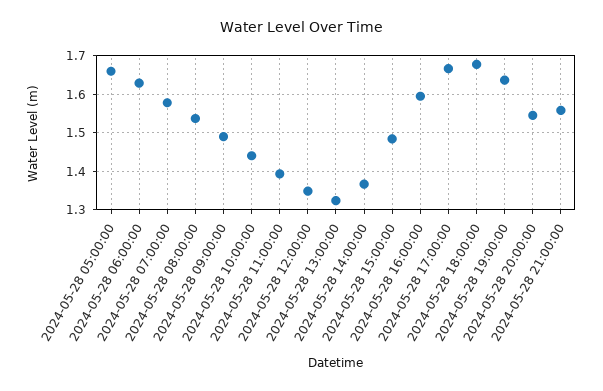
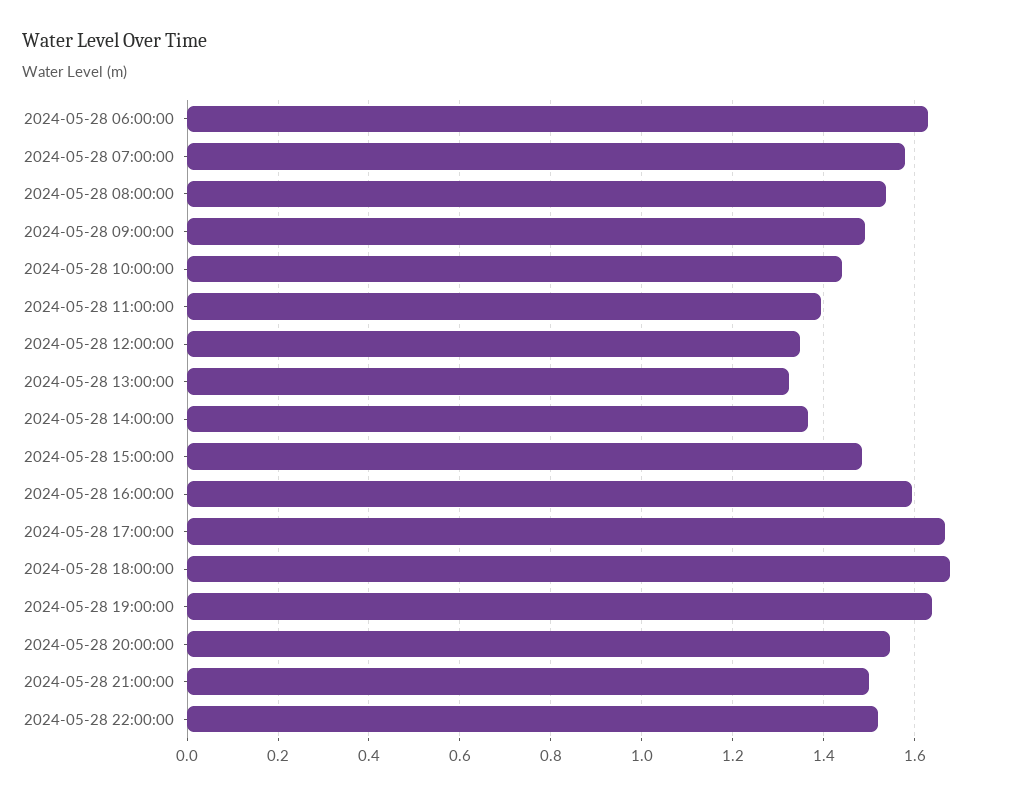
2024-05-28 05:00:00: 1.66 -> none
2024-05-28 21:00:00: 1.56 -> 1.5
2024-05-28 22:00:00: none -> 1.52

